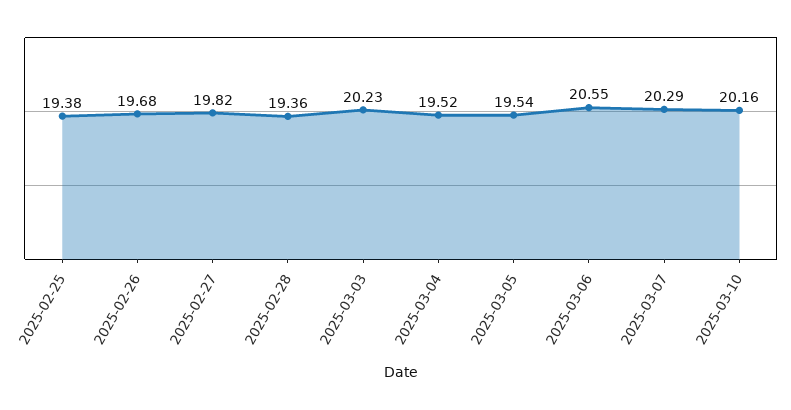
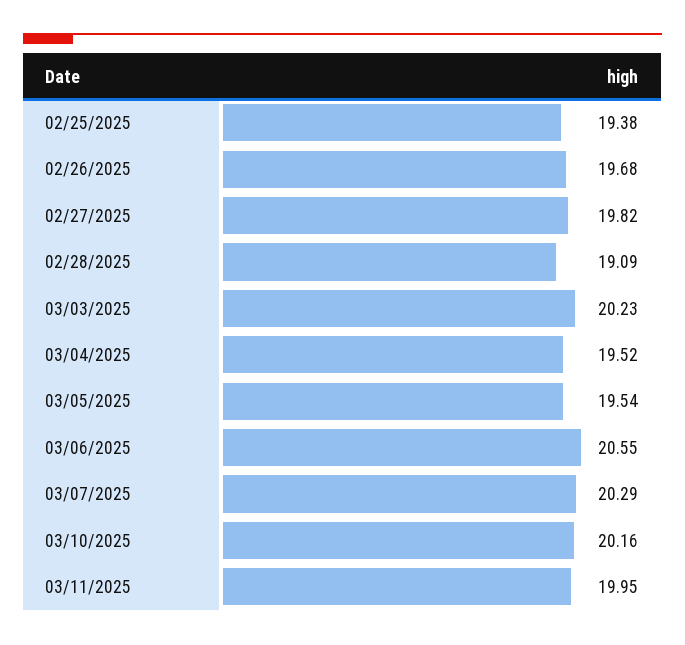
2025-02-28: 19.36 -> 19.09
03/11/2025: none -> 19.95

